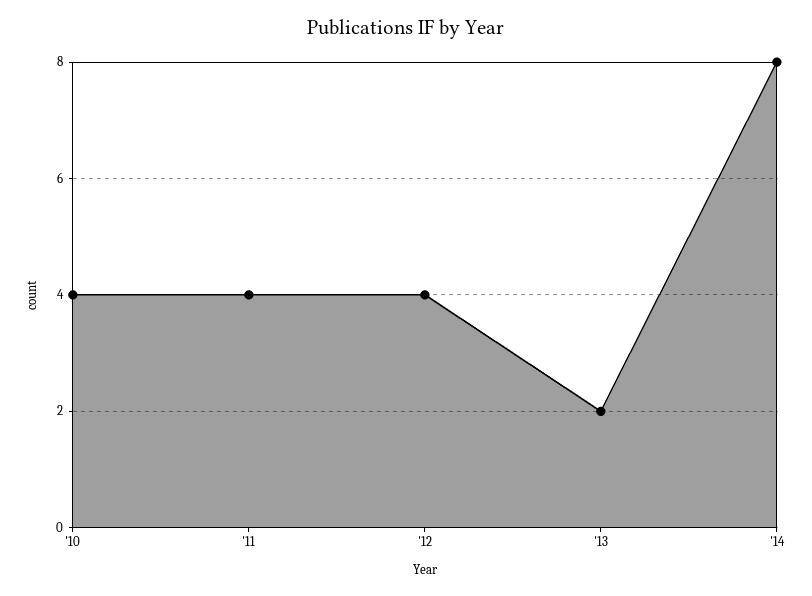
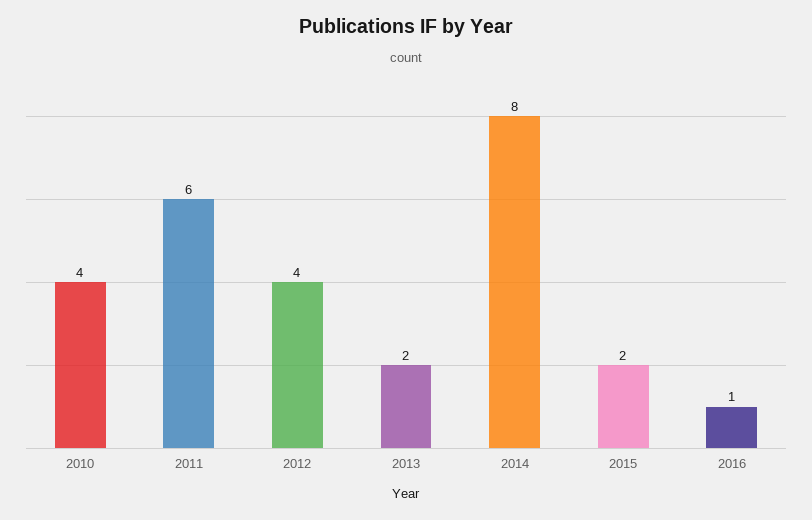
'11: 4 -> 6
2015: none -> 2
2016: none -> 1

